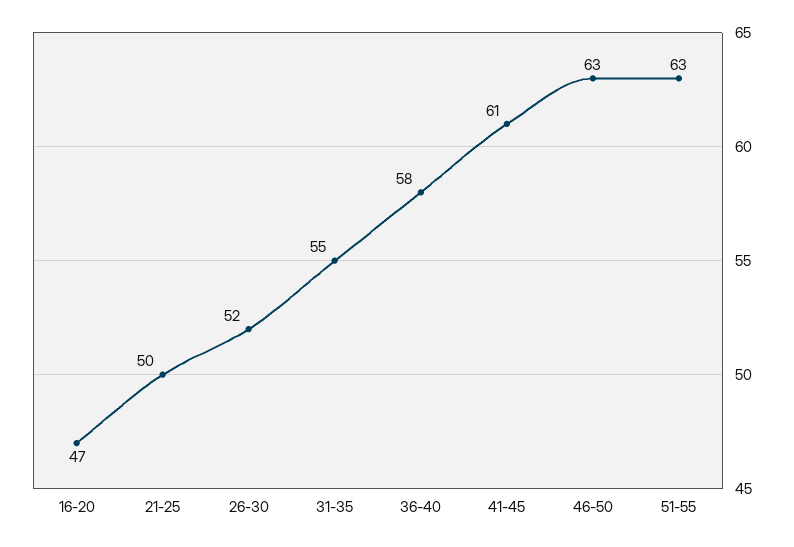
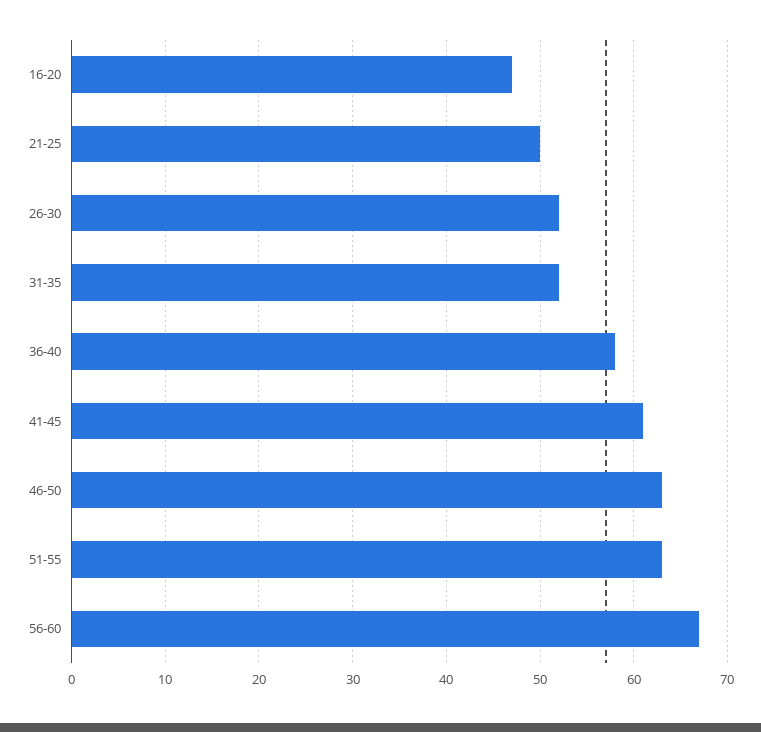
31-35: 55 -> 52
56-60: none -> 67

